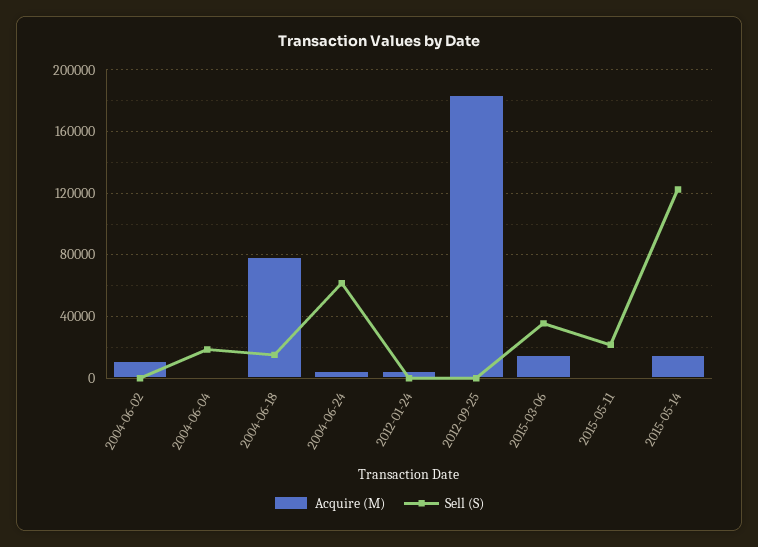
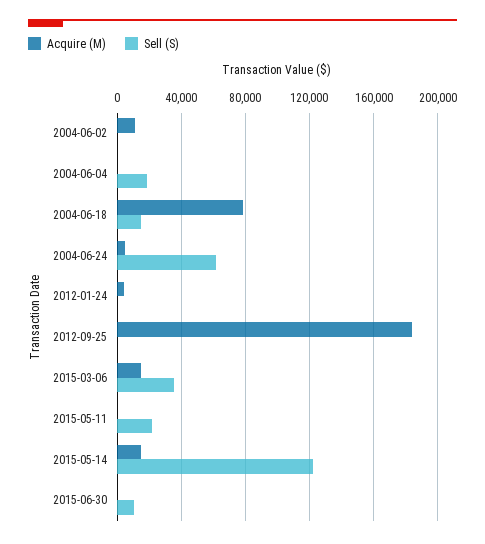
Acquire (M), 2015-06-30: none -> 0
Sell (S), 2015-06-30: none -> 10000

